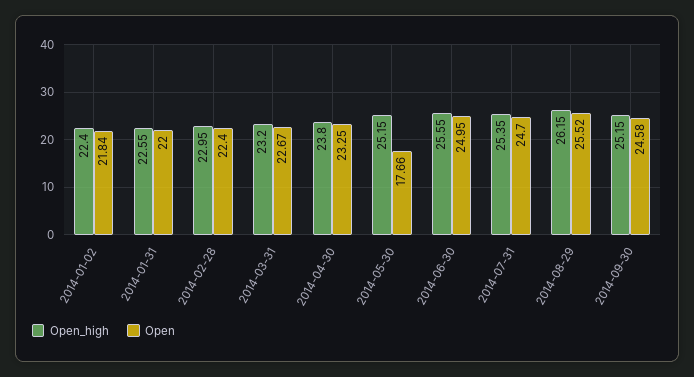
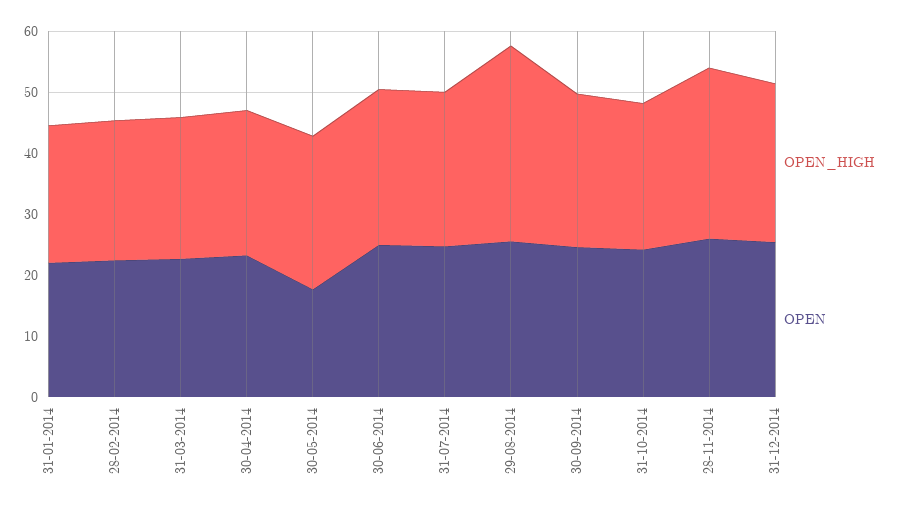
Open_high, 2014-01-02: 22.4 -> none
Open, 2014-01-02: 21.84 -> none
Open_high, 2014-08-29: 26.15 -> 32
Open_high, 31-10-2014: none -> 24
Open, 31-10-2014: none -> 24
Open_high, 28-11-2014: none -> 28
Open, 28-11-2014: none -> 26
Open_high, 31-12-2014: none -> 26
Open, 31-12-2014: none -> 26

